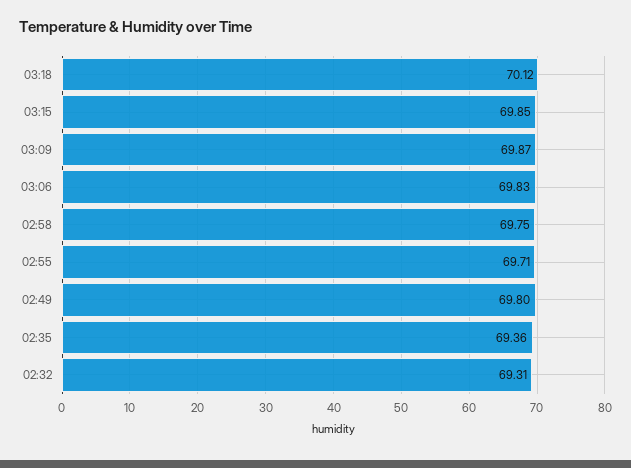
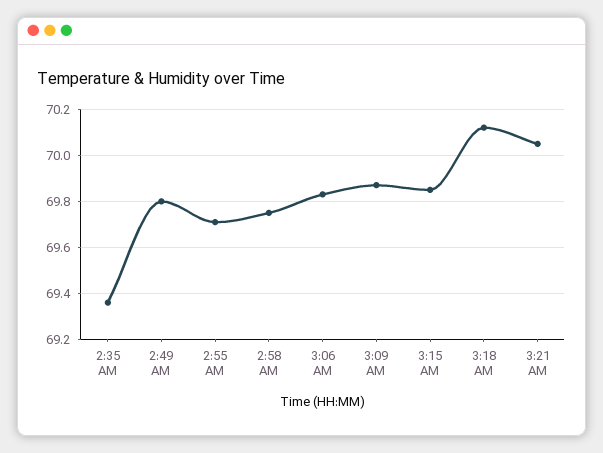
02:32: 69.31 -> none
3:21 AM: none -> 70.05

